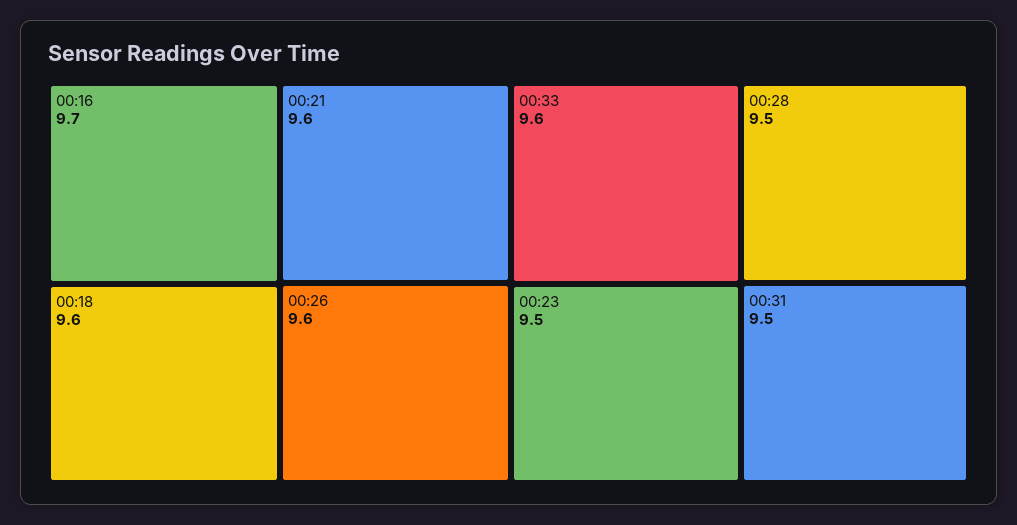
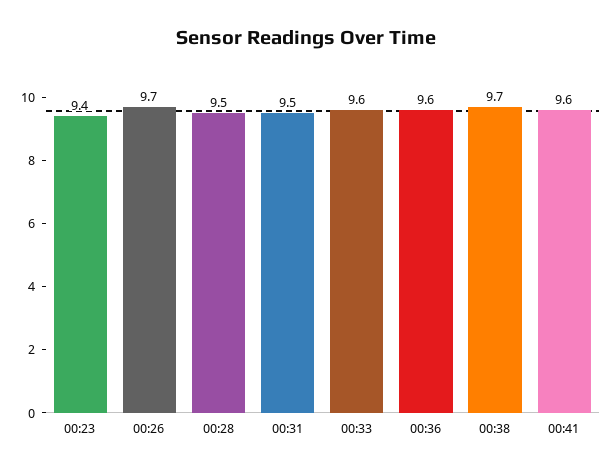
00:16: 9.7 -> none
00:18: 9.6 -> none
00:21: 9.6 -> none
00:26: 9.6 -> 9.7
00:23: 9.5 -> 9.4
00:36: none -> 9.6
00:38: none -> 9.7
00:41: none -> 9.6

